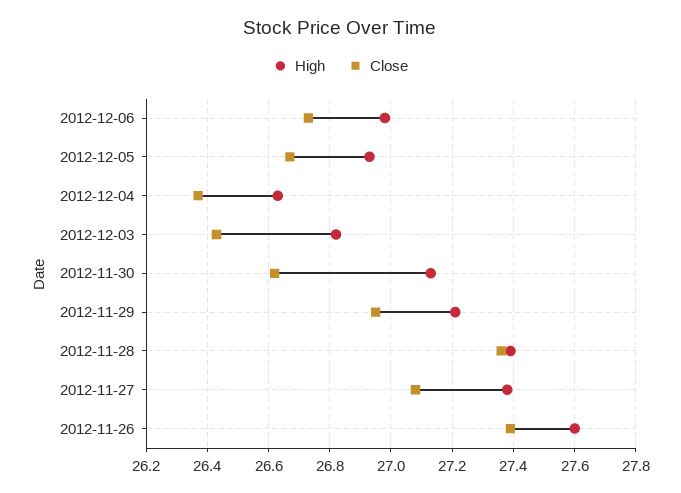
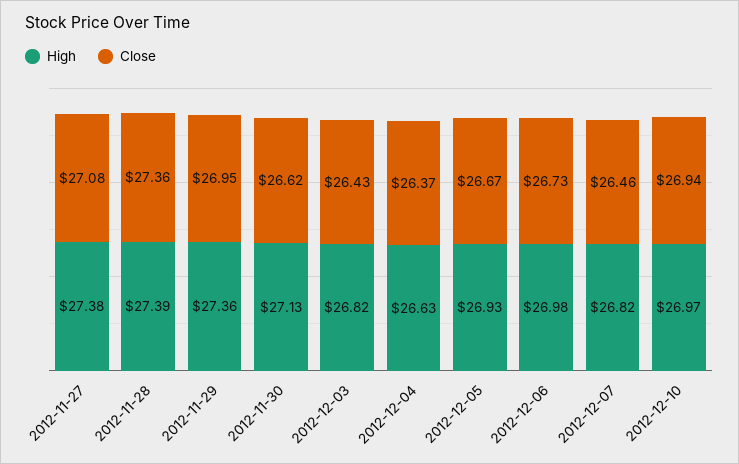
High, 2012-11-29: 27.2 -> 27.36
High, 2012-11-26: 27.6 -> none
Close, 2012-11-26: 27.4 -> none
High, 2012-12-07: none -> 26.82
Close, 2012-12-07: none -> 26.46
High, 2012-12-10: none -> 26.97
Close, 2012-12-10: none -> 26.94

